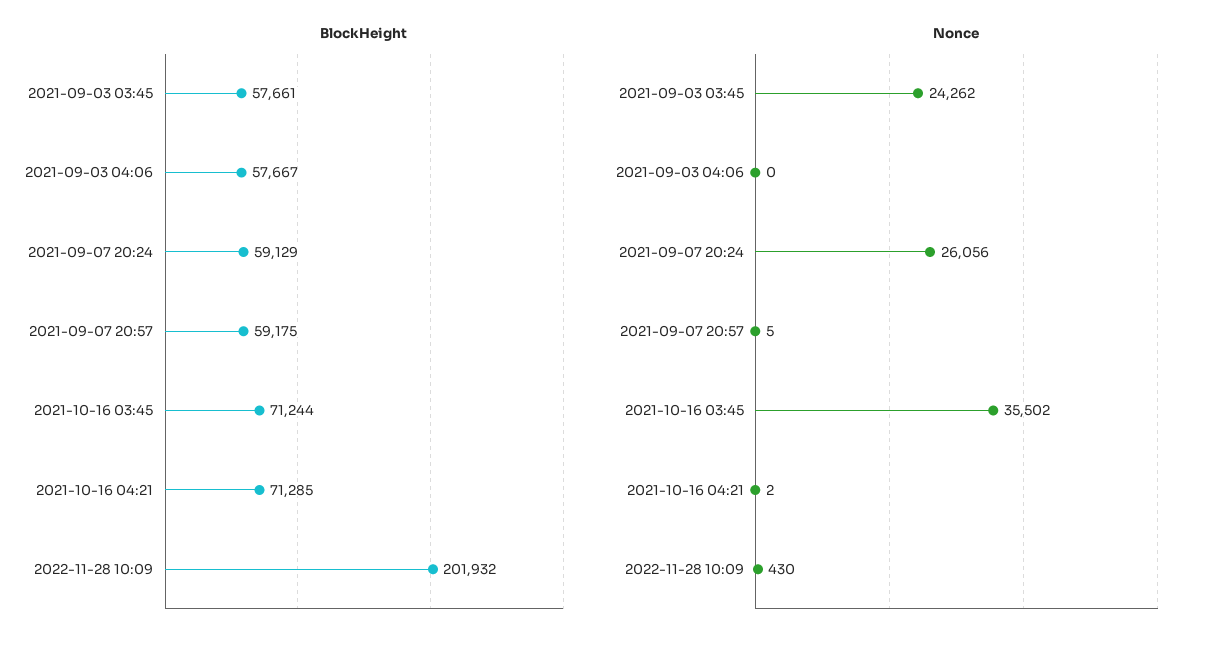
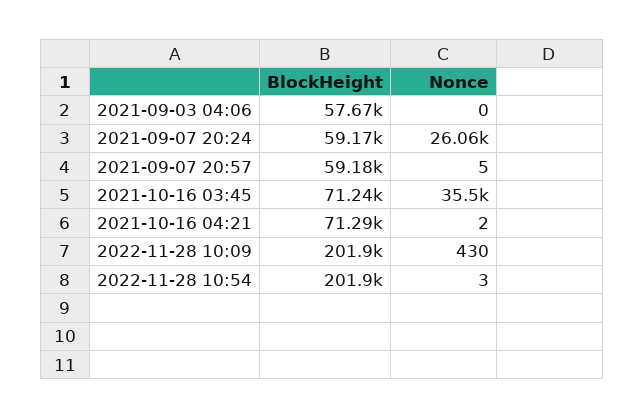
BlockHeight, 2021-09-03 03:45: 57661 -> none
BlockHeight, 2021-09-07 20:24: 59129 -> 59170
Nonce, 2021-09-03 03:45: 24262 -> none
BlockHeight, 2022-11-28 10:54: none -> 201900
Nonce, 2022-11-28 10:54: none -> 3

